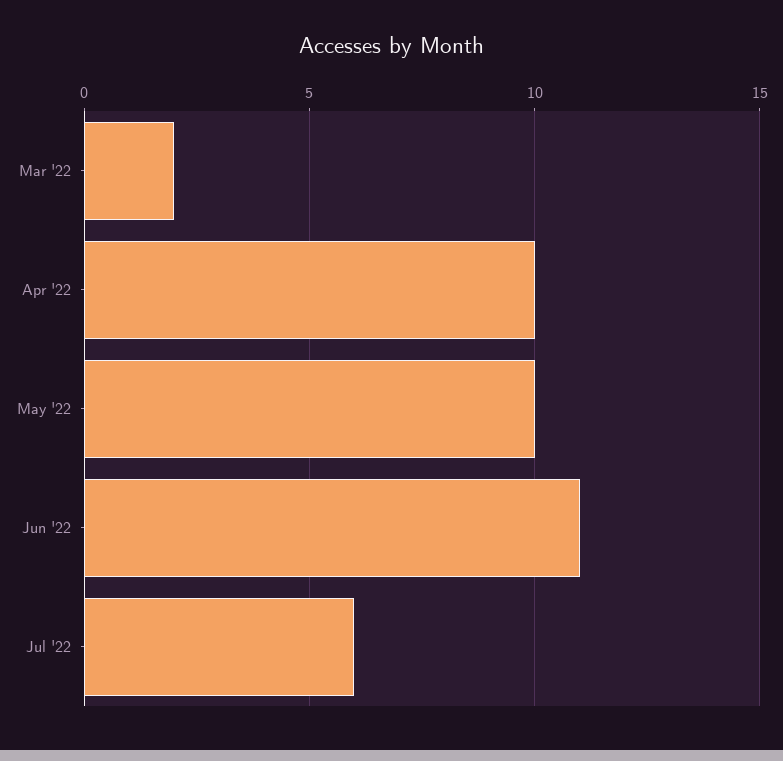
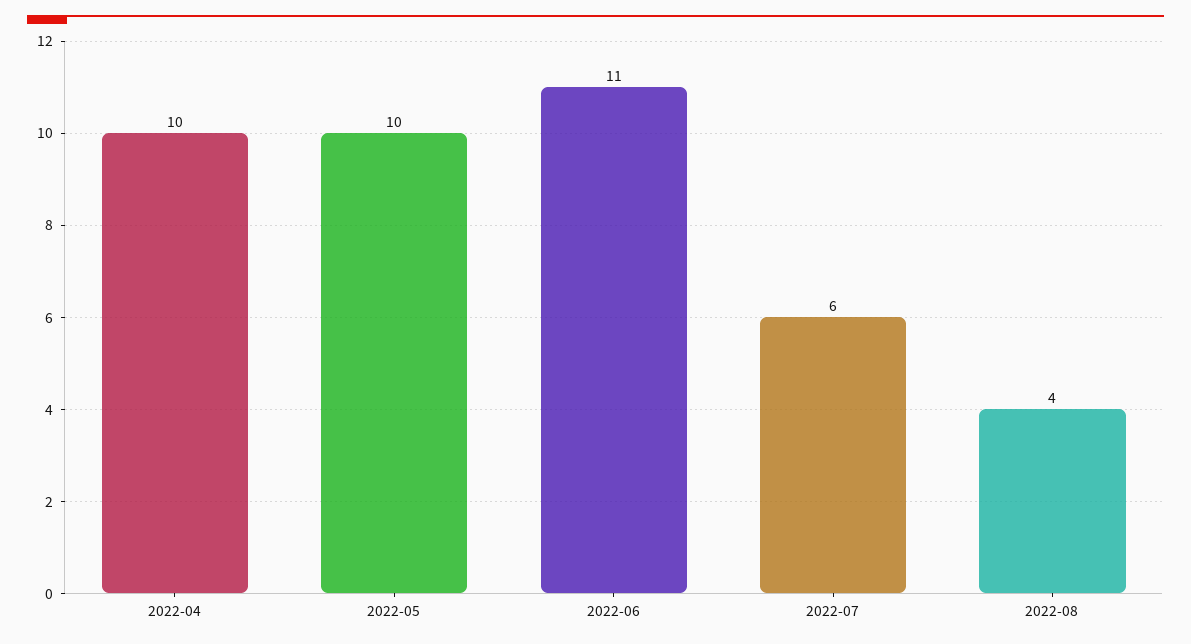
Mar '22: 2 -> none
2022-08: none -> 4

